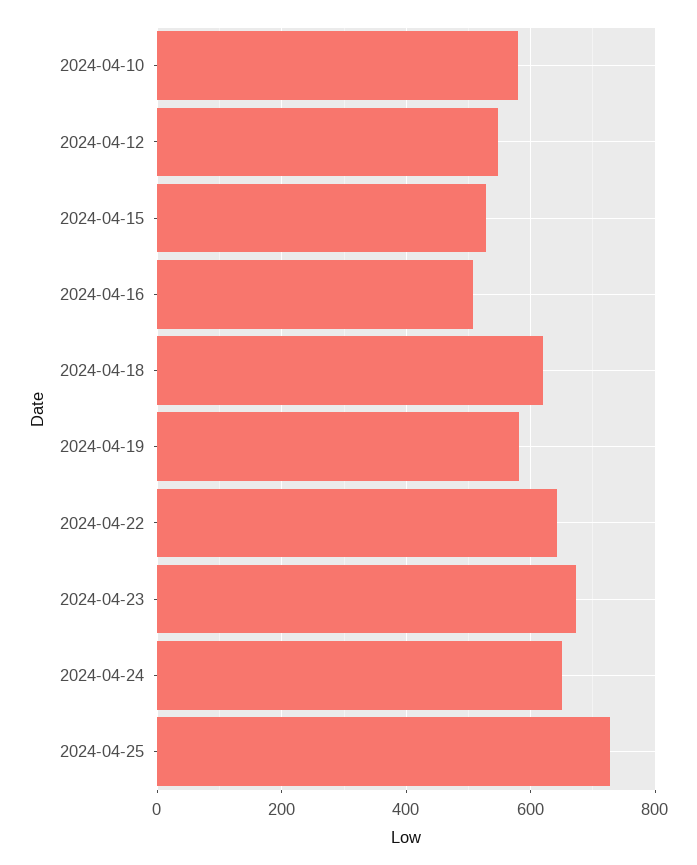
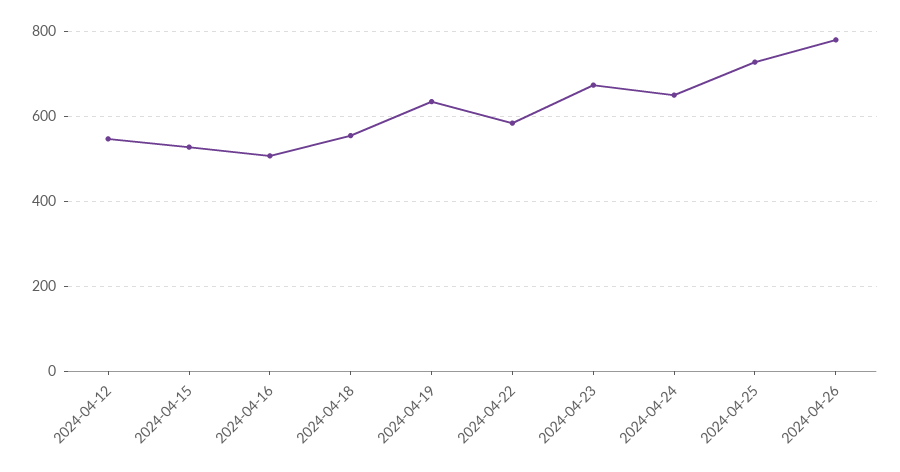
2024-04-10: 580 -> none
2024-04-18: 620 -> 560
2024-04-19: 580 -> 640
2024-04-22: 640 -> 580
2024-04-26: none -> 780

